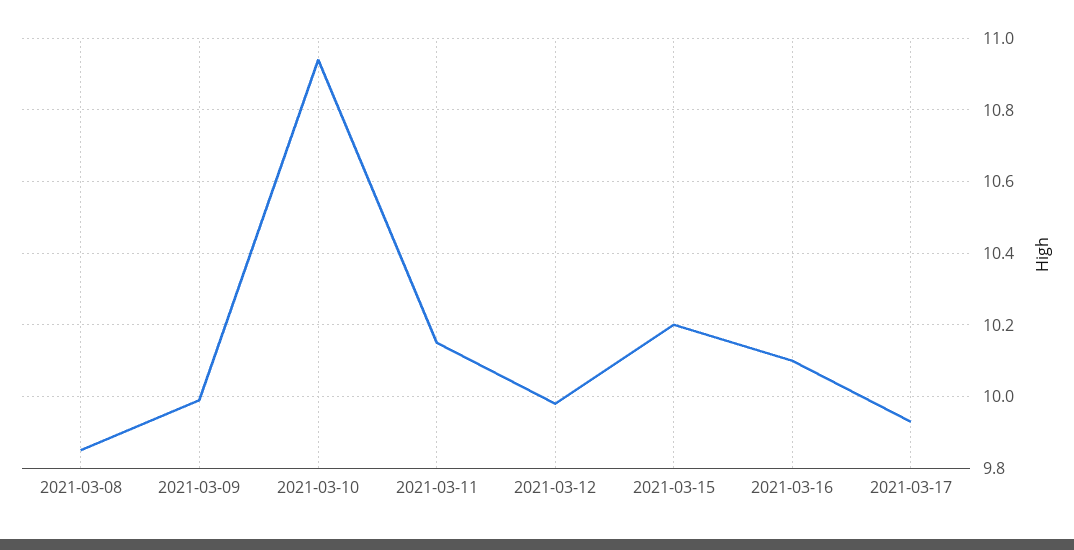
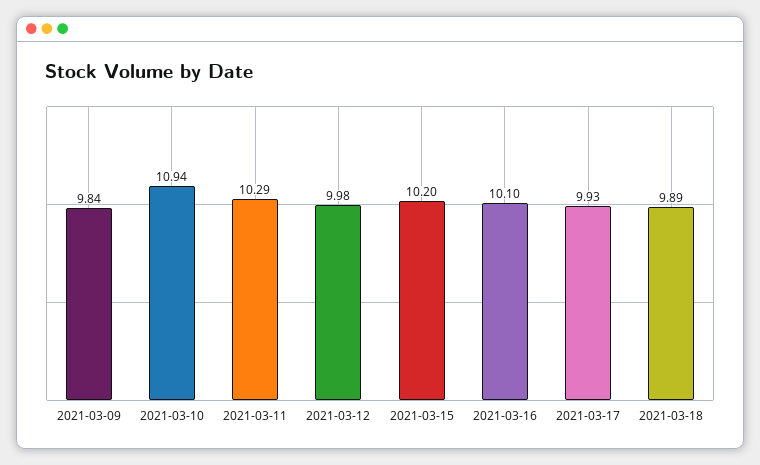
2021-03-08: 9.85 -> none
2021-03-09: 10 -> 9.84
2021-03-11: 10.15 -> 10.29
2021-03-18: none -> 9.89

